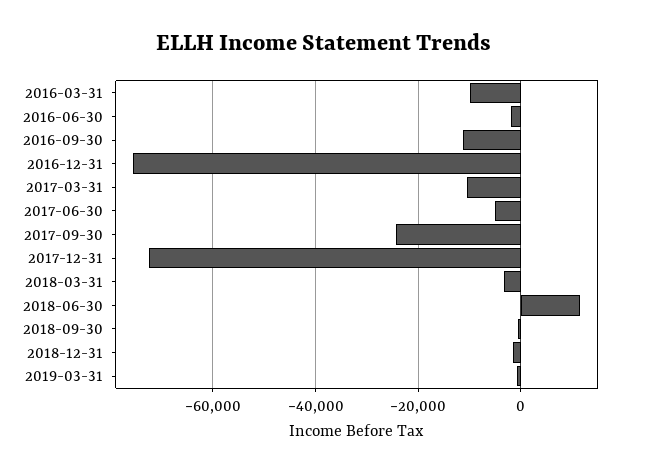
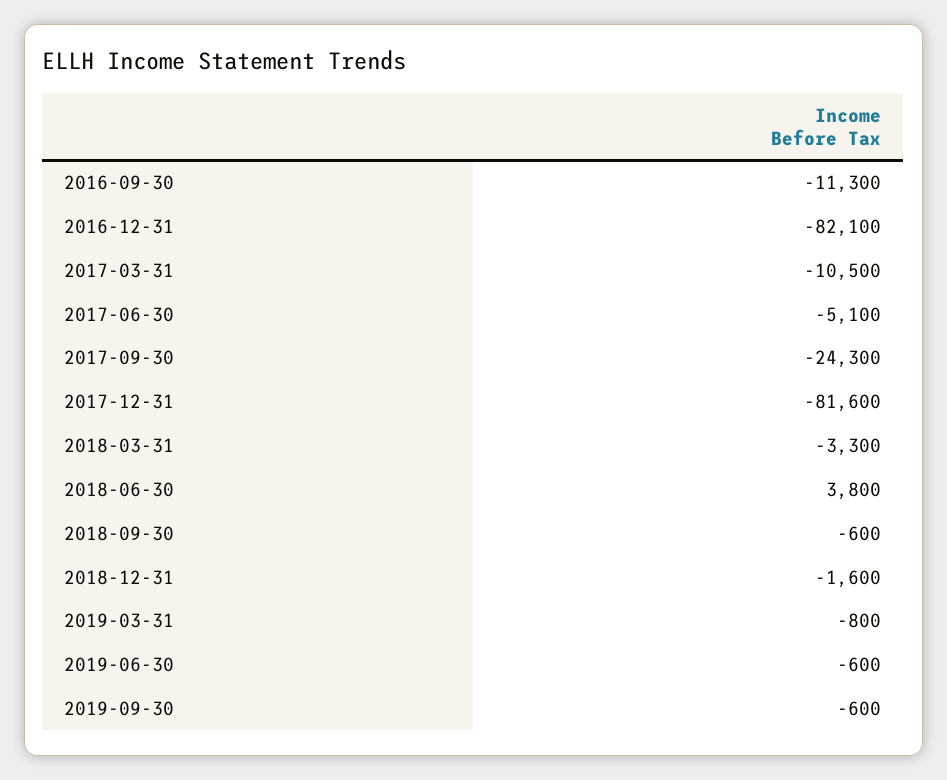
2016-03-31: -10000 -> none
2016-06-30: -2000 -> none
2016-12-31: -76000 -> -82100
2017-12-31: -72000 -> -81600
2018-06-30: 12000 -> 3800
2019-06-30: none -> -600
2019-09-30: none -> -600

